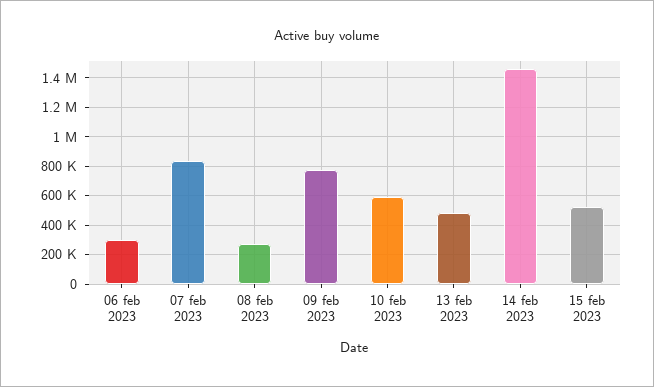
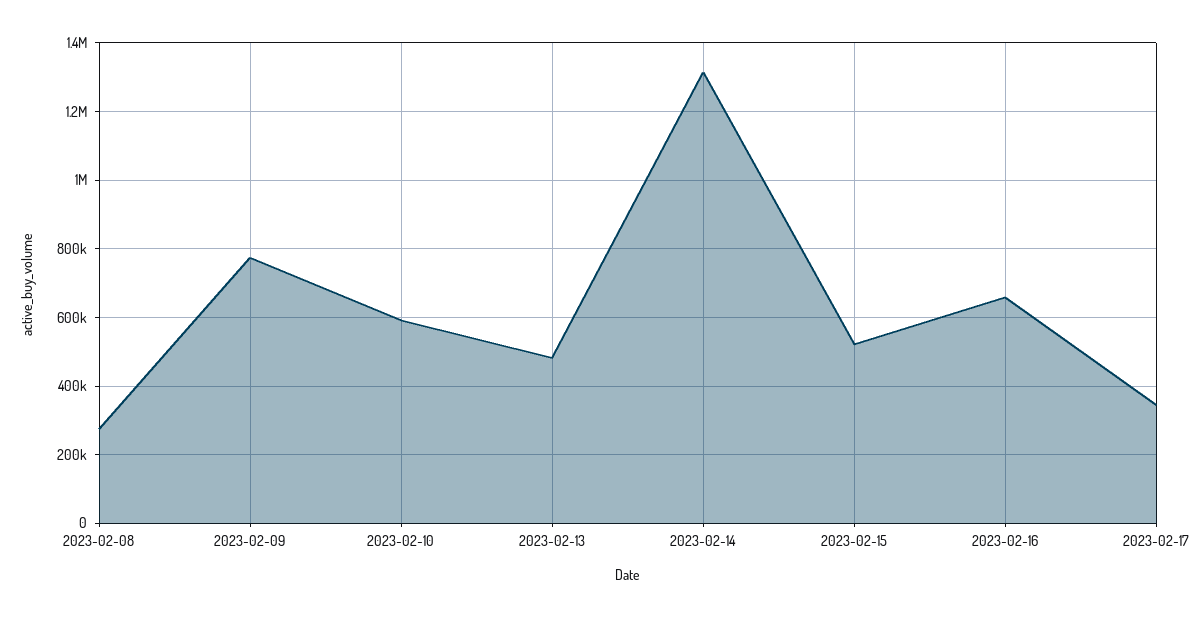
06 feb 2023: 300000 -> none
07 feb 2023: 850000 -> none
14 feb 2023: 1450000 -> 1320000
2023-02-16: none -> 660000
2023-02-17: none -> 340000

